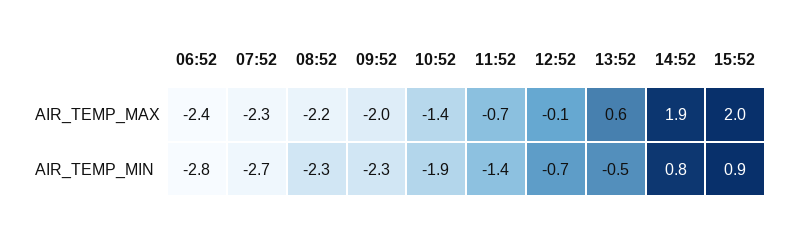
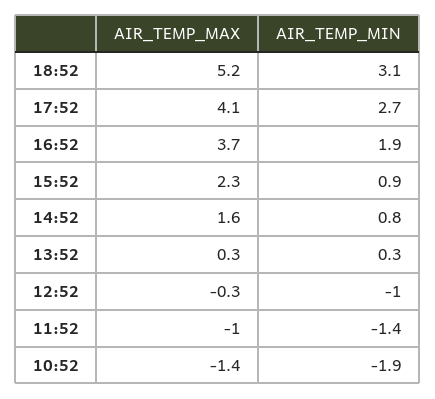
06:52, AIR_TEMP_MAX: -2.4 -> none
07:52, AIR_TEMP_MAX: -2.3 -> none
08:52, AIR_TEMP_MAX: -2.2 -> none
09:52, AIR_TEMP_MAX: -2 -> none
11:52, AIR_TEMP_MAX: -0.7 -> -1
12:52, AIR_TEMP_MAX: -0.1 -> -0.3
13:52, AIR_TEMP_MAX: 0.6 -> 0.3
14:52, AIR_TEMP_MAX: 1.9 -> 1.6
15:52, AIR_TEMP_MAX: 2 -> 2.3
06:52, AIR_TEMP_MIN: -2.8 -> none
07:52, AIR_TEMP_MIN: -2.7 -> none
08:52, AIR_TEMP_MIN: -2.3 -> none
09:52, AIR_TEMP_MIN: -2.3 -> none
12:52, AIR_TEMP_MIN: -0.7 -> -1
13:52, AIR_TEMP_MIN: -0.5 -> 0.3
18:52, AIR_TEMP_MAX: none -> 5.2
18:52, AIR_TEMP_MIN: none -> 3.1
17:52, AIR_TEMP_MAX: none -> 4.1
17:52, AIR_TEMP_MIN: none -> 2.7
16:52, AIR_TEMP_MAX: none -> 3.7
16:52, AIR_TEMP_MIN: none -> 1.9

